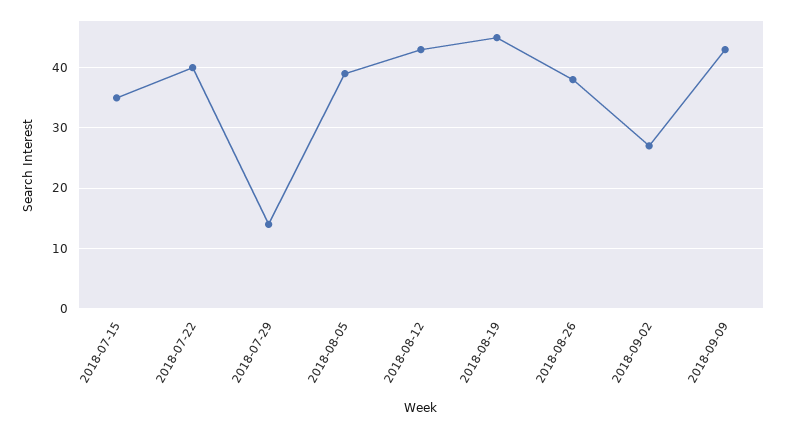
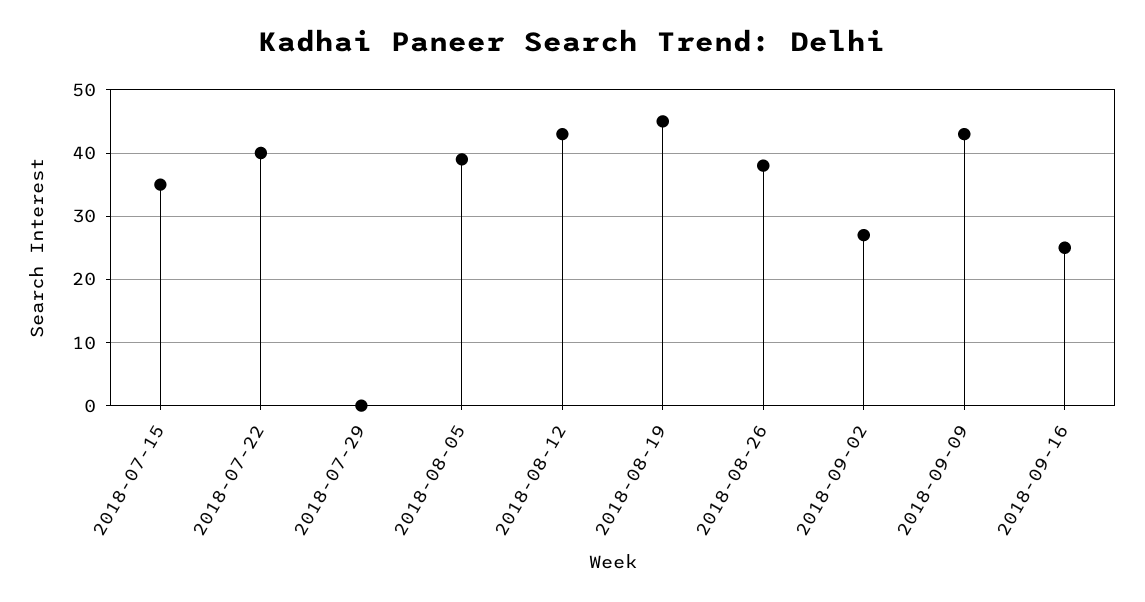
2018-07-29: 14 -> 0
2018-09-16: none -> 25

